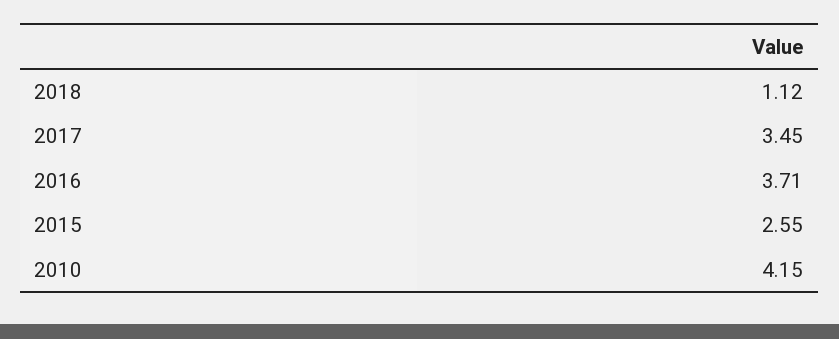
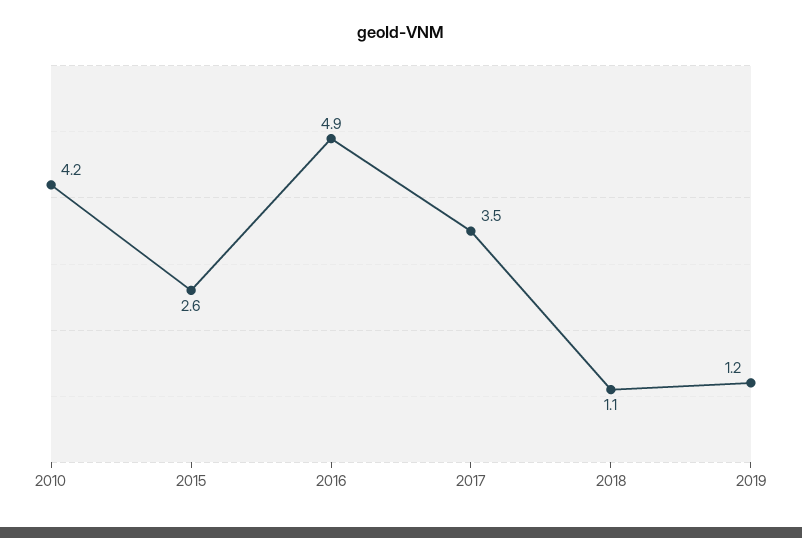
2016: 3.71 -> 4.9
2019: none -> 1.2

